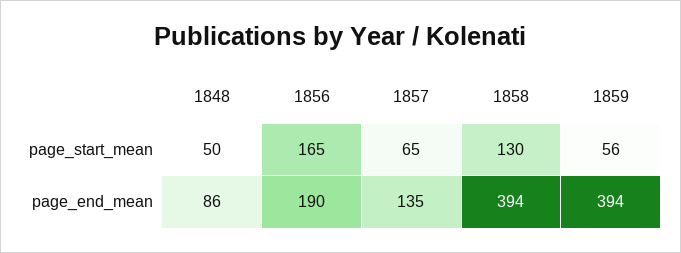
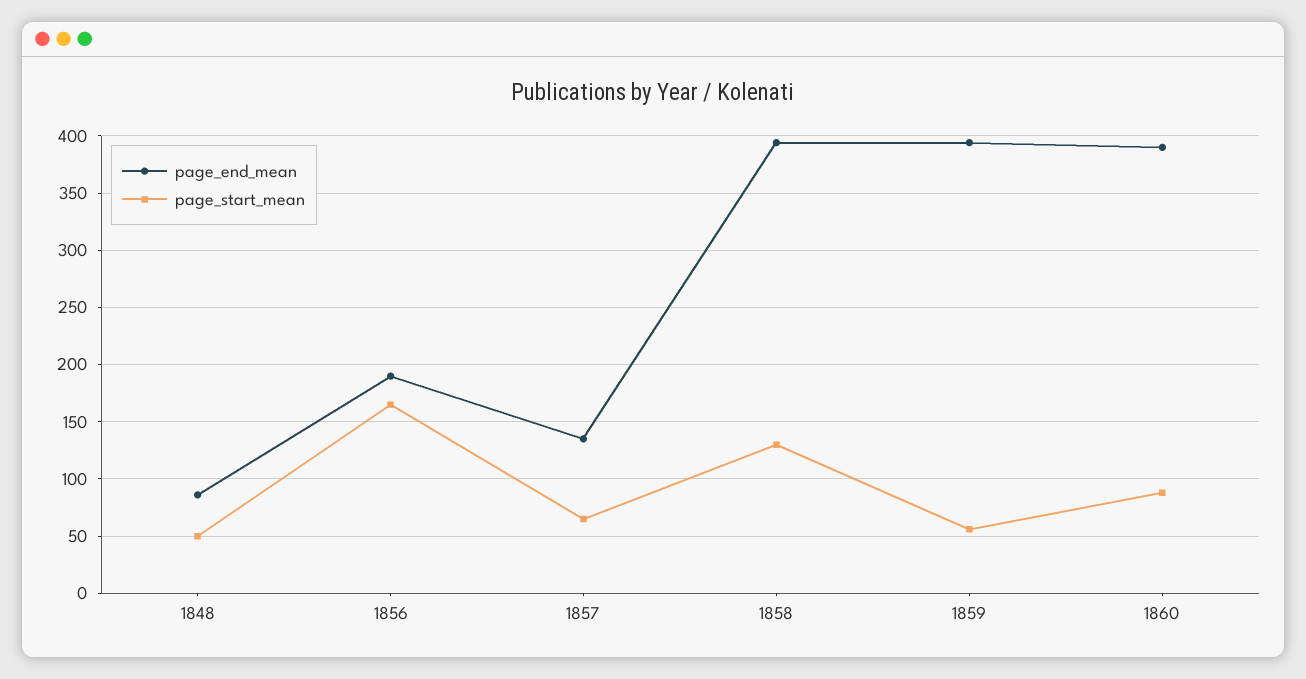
page_end_mean, 1860: none -> 390
page_start_mean, 1860: none -> 90

